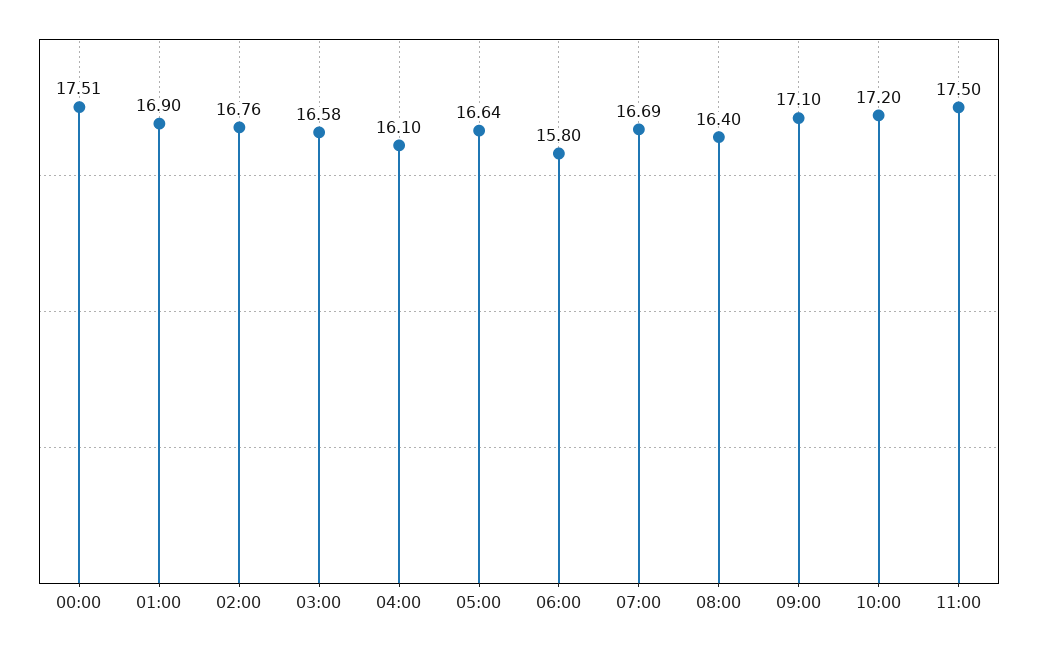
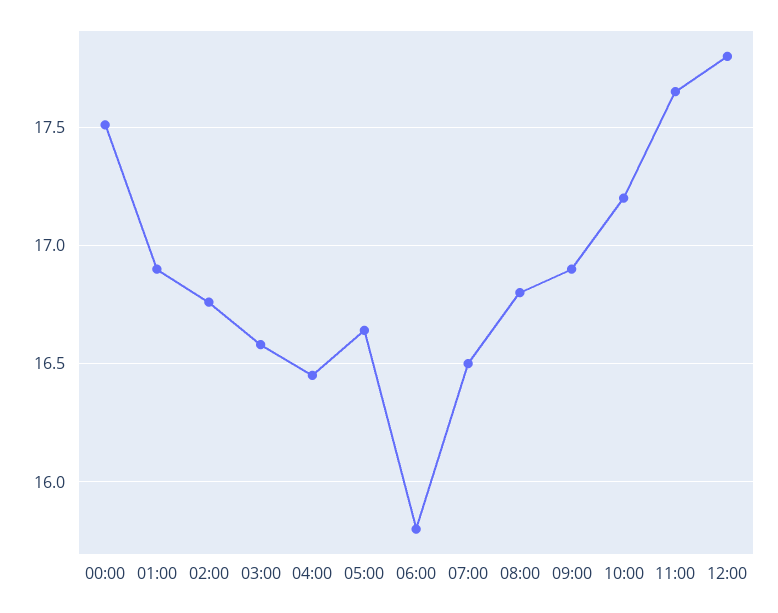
04:00: 16.1 -> 16.45
07:00: 16.69 -> 16.5
08:00: 16.4 -> 16.8
09:00: 17.1 -> 16.9
11:00: 17.5 -> 17.65
12:00: none -> 17.8

